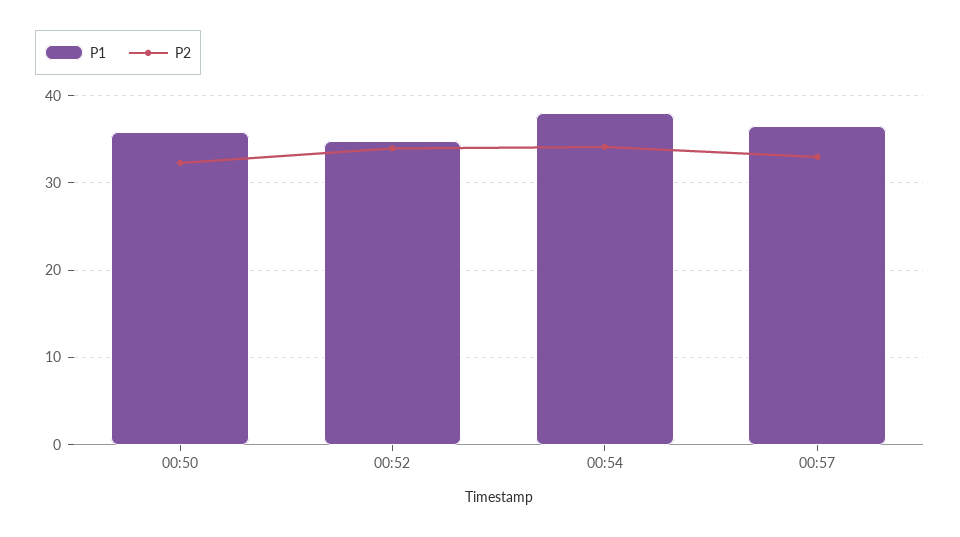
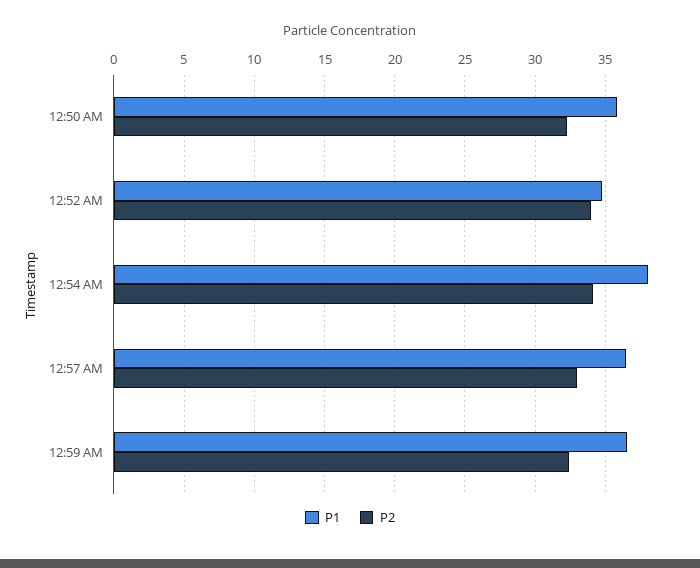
P1, 12:59 AM: none -> 36.5
P2, 12:59 AM: none -> 32.5

